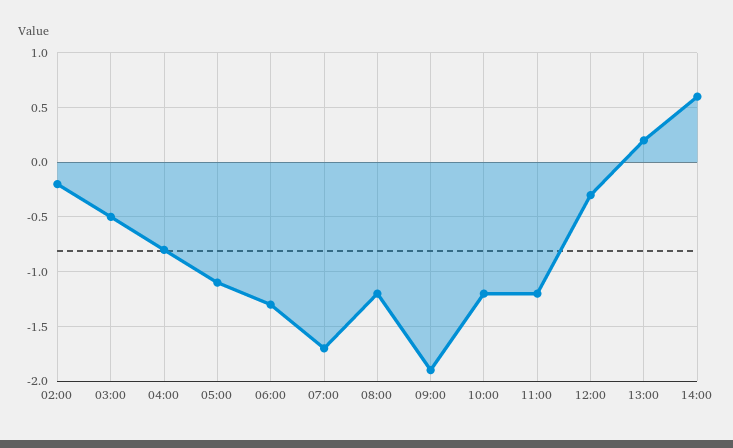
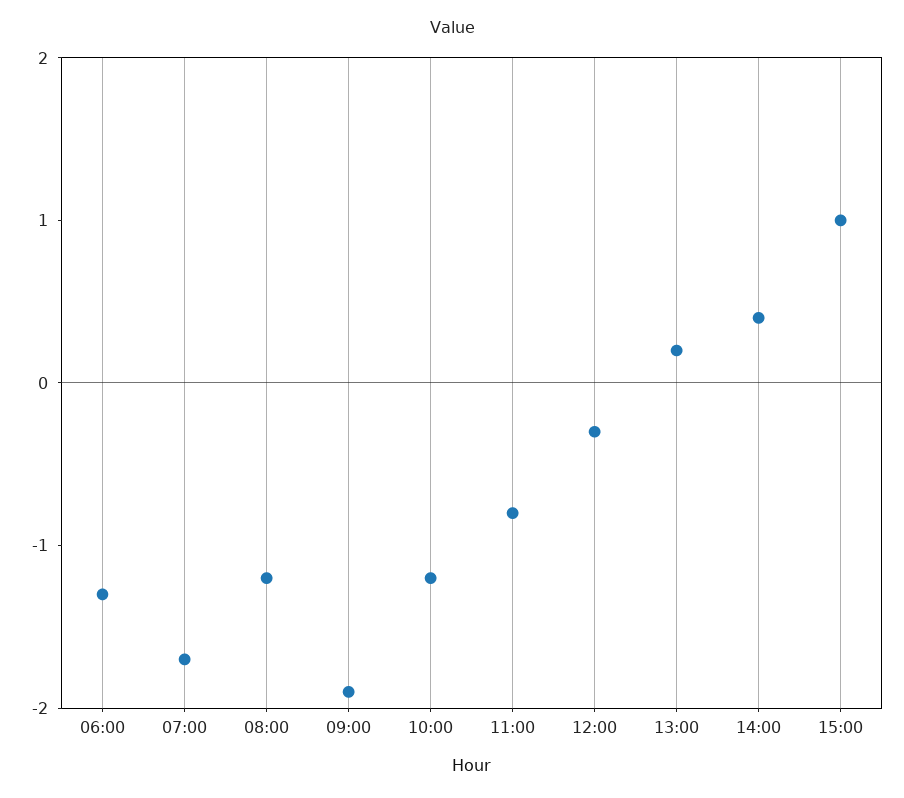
02:00: -0.2 -> none
03:00: -0.5 -> none
04:00: -0.8 -> none
05:00: -1.1 -> none
11:00: -1.2 -> -0.8
14:00: 0.6 -> 0.4
15:00: none -> 1

